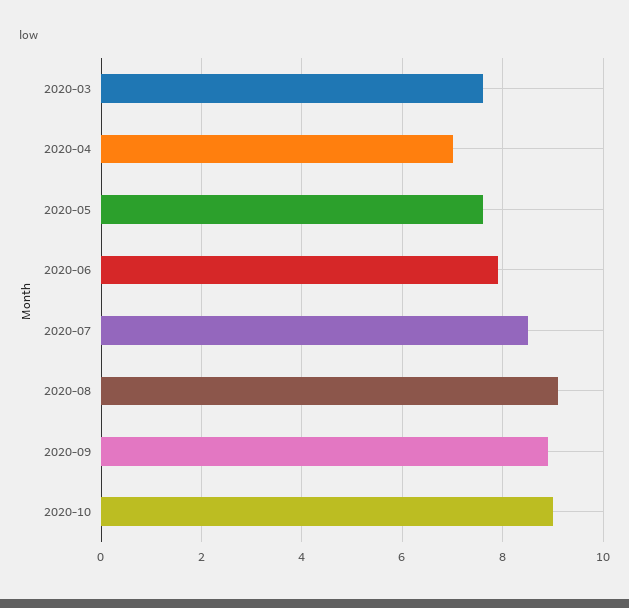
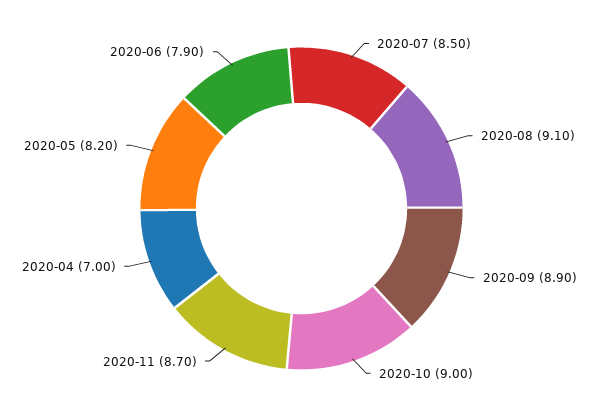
2020-03: 7.6 -> none
2020-05: 7.6 -> 8.2
2020-11: none -> 8.7

